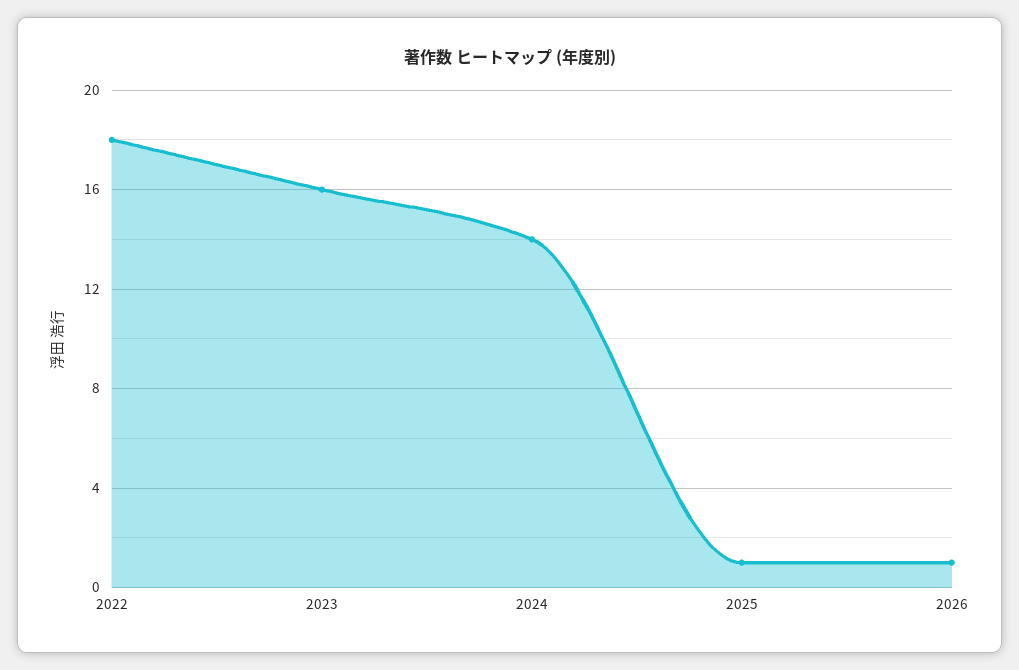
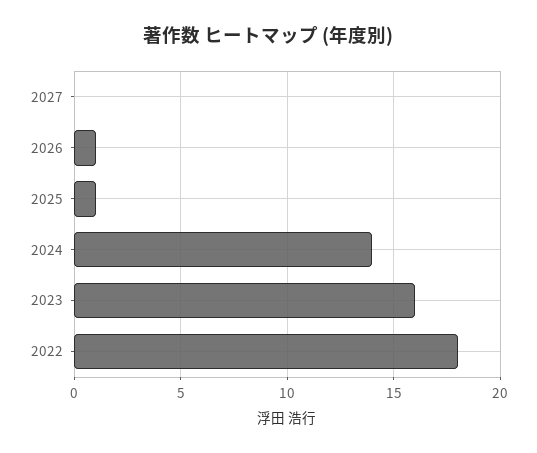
2027: none -> 0

